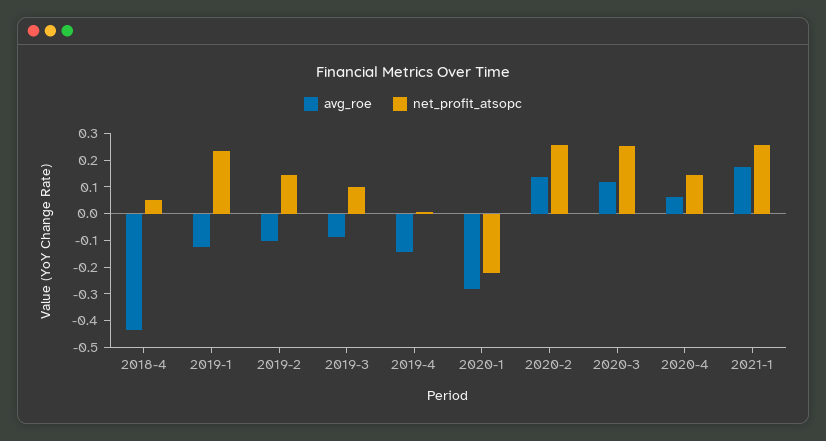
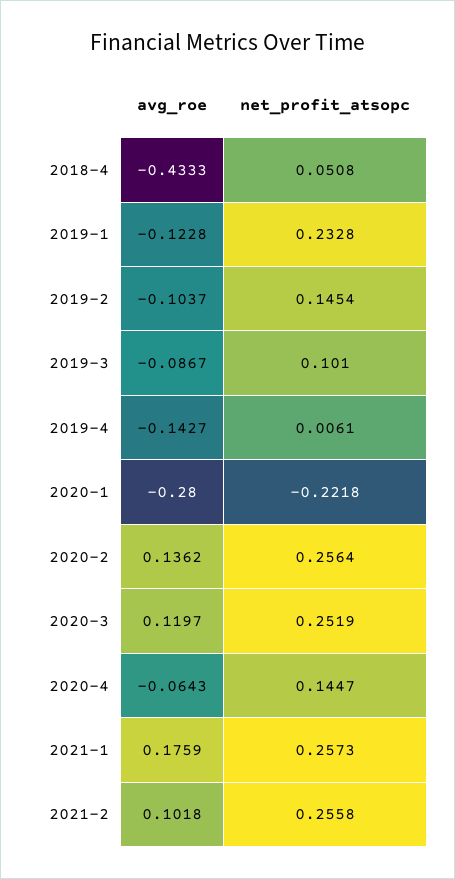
avg_roe, 2020-4: 0.05 -> -0.0643
avg_roe, 2021-2: none -> 0.1018
net_profit_atsopc, 2021-2: none -> 0.2558

